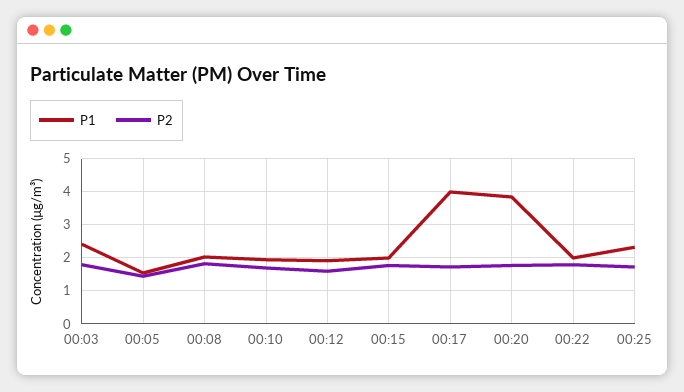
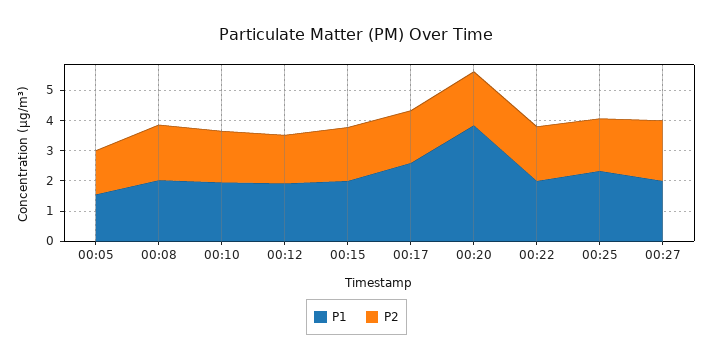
P1, 00:03: 2.4 -> none
P2, 00:03: 1.8 -> none
P1, 00:17: 4 -> 2.5
P1, 00:27: none -> 2
P2, 00:27: none -> 2

